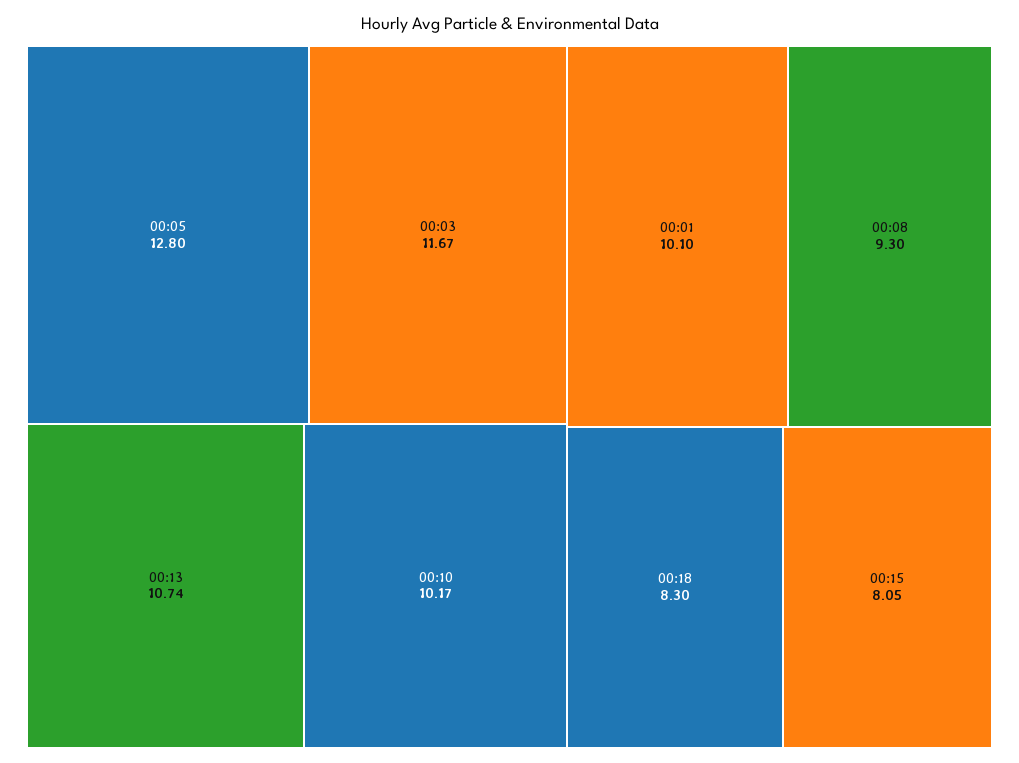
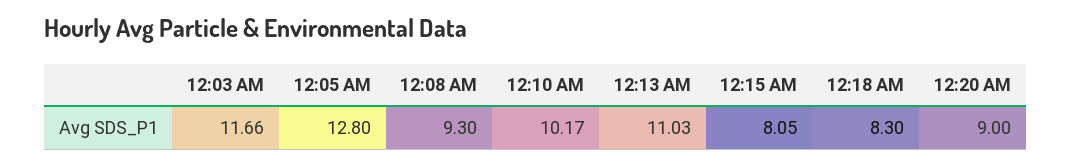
00:03: 11.67 -> 11.66
00:13: 10.74 -> 11.03
00:01: 10.1 -> none
12:20 AM: none -> 9

